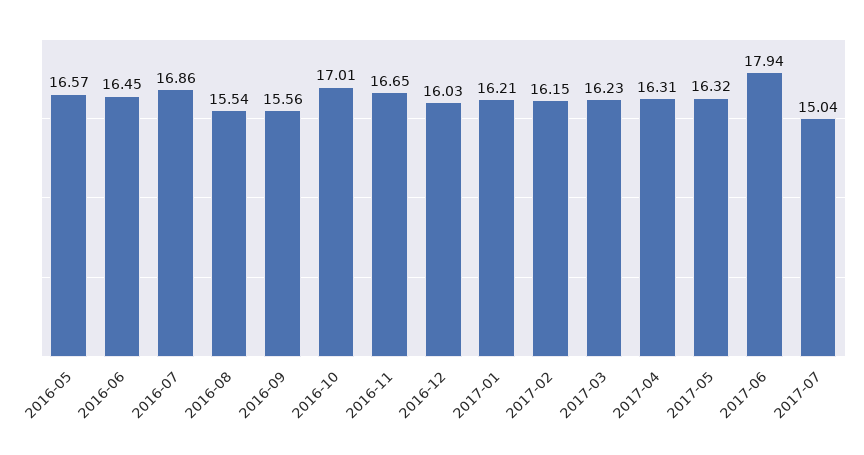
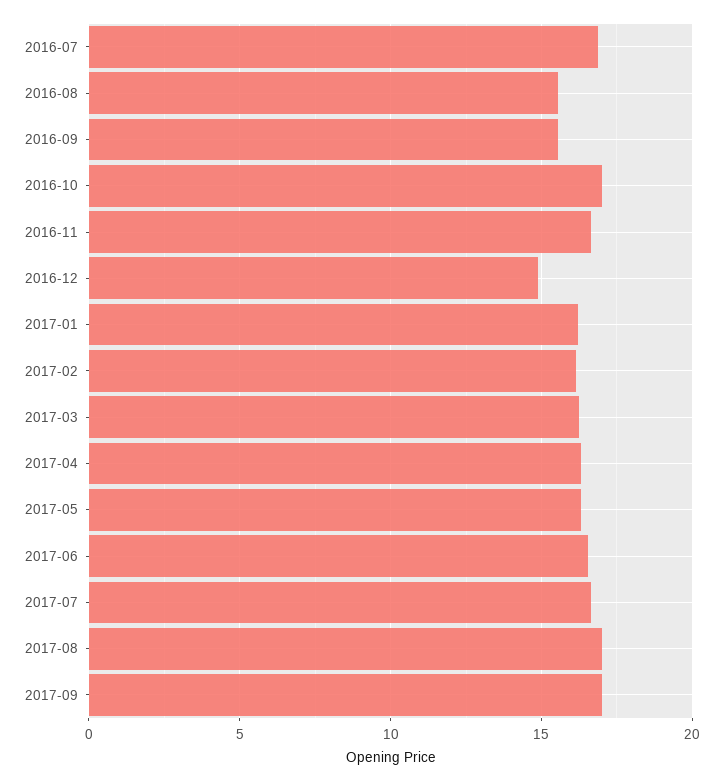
2016-05: 16.57 -> none
2016-06: 16.45 -> none
2016-12: 16.03 -> 15
2017-06: 17.94 -> 16.5
2017-07: 15.04 -> 16.5
2017-08: none -> 17
2017-09: none -> 17

